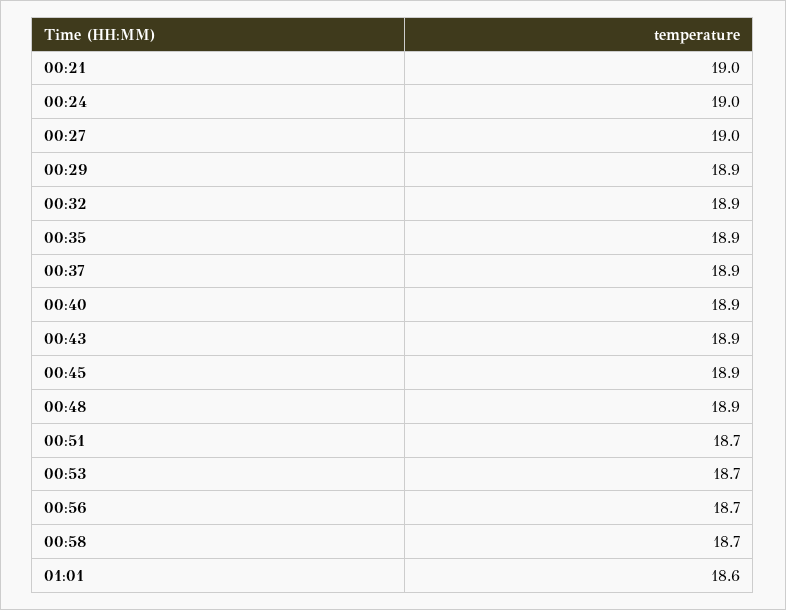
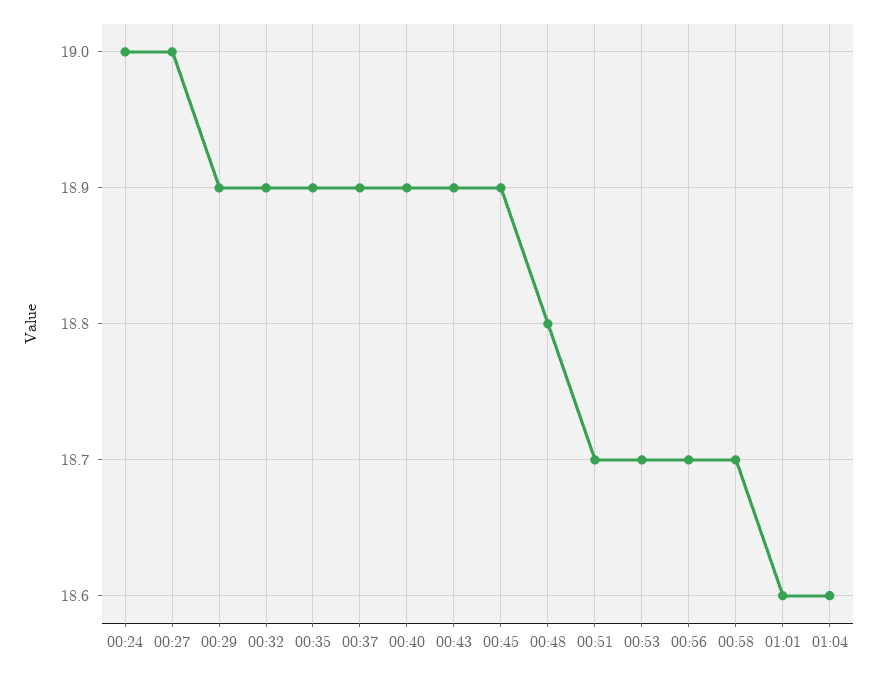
00:21: 19 -> none
00:48: 18.9 -> 18.8
01:04: none -> 18.6

